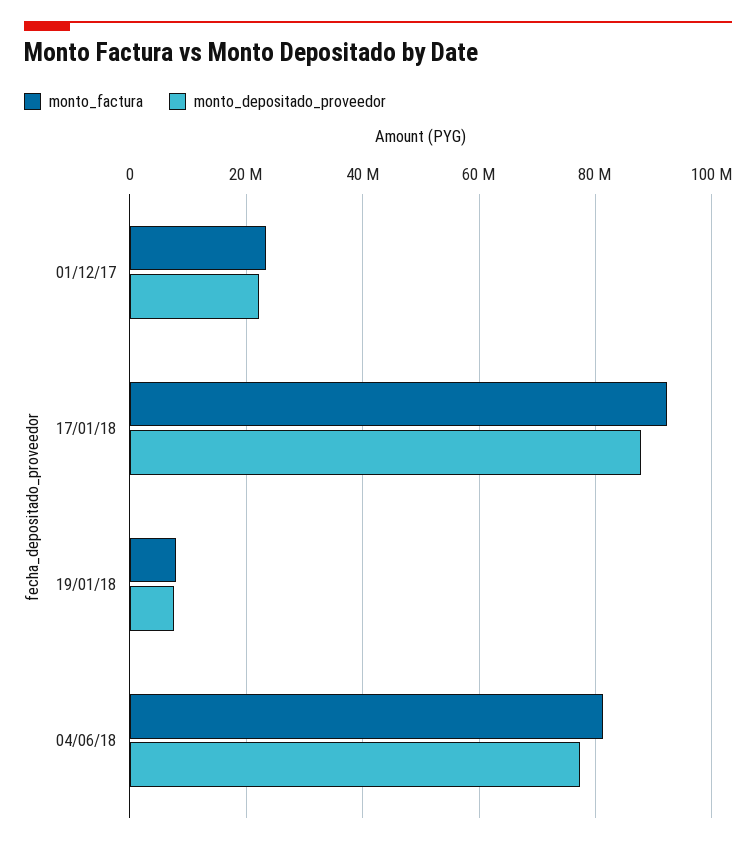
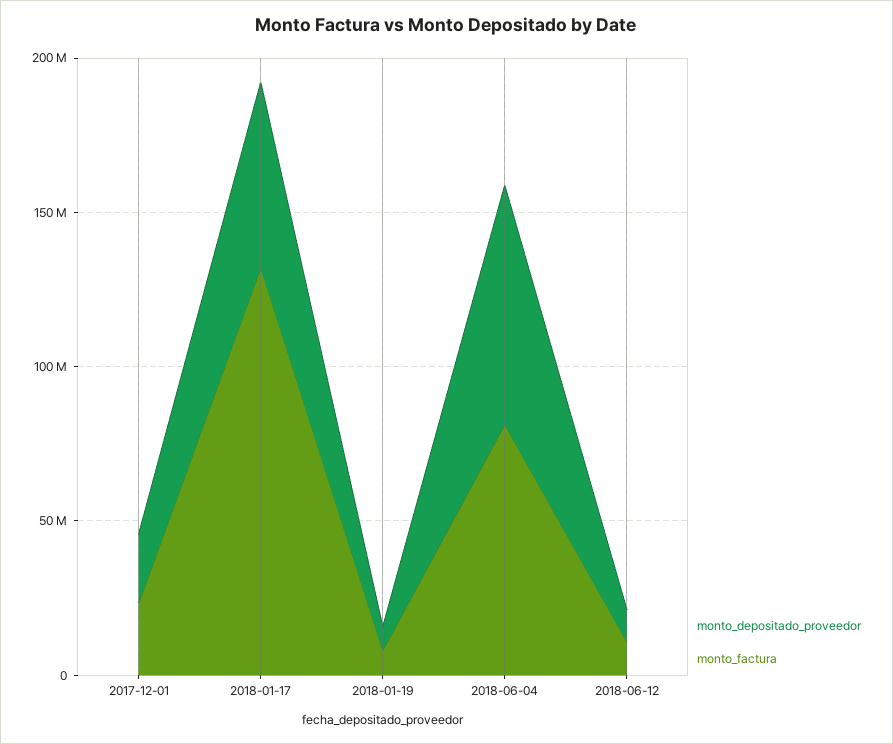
monto_factura, 17/01/18: 92000000 -> 130000000
monto_depositado_proveedor, 17/01/18: 88000000 -> 60000000
monto_depositado_proveedor, 2018-06-12: none -> 10000000
monto_factura, 2018-06-12: none -> 10000000

